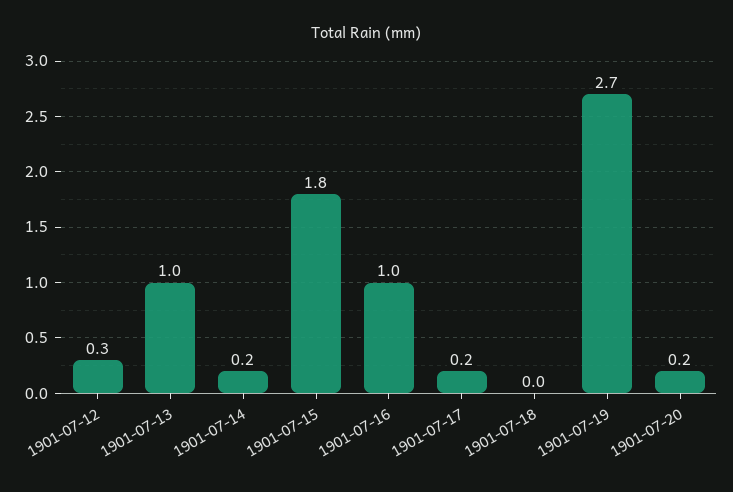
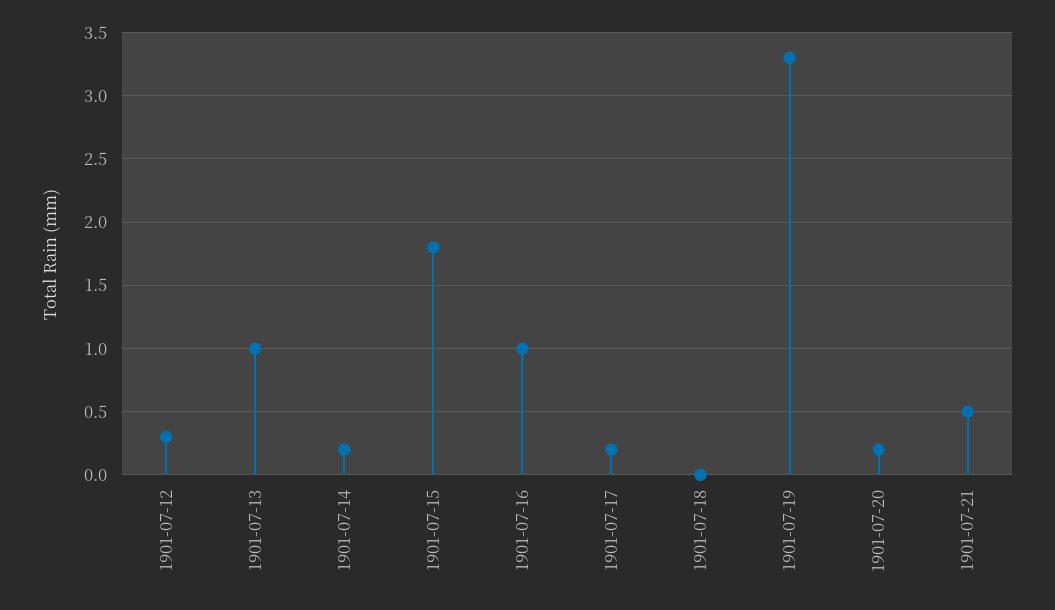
1901-07-19: 2.7 -> 3.3
1901-07-21: none -> 0.5

